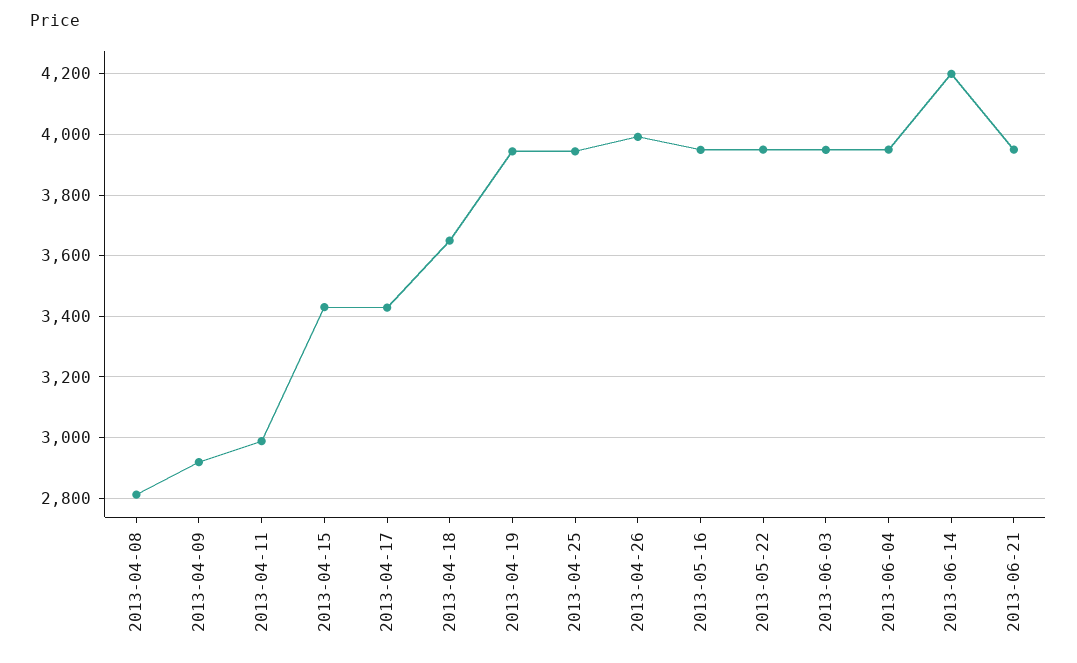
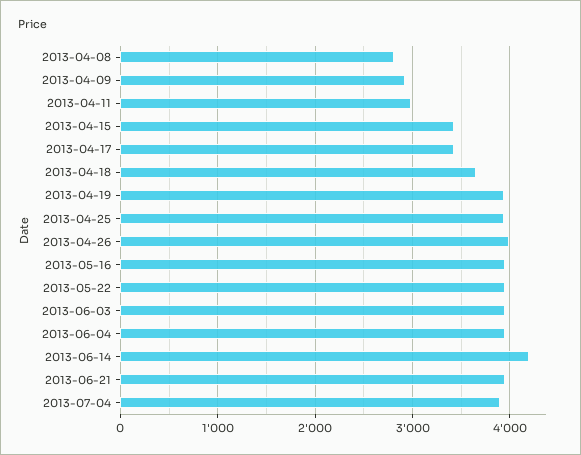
2013-07-04: none -> 3900

